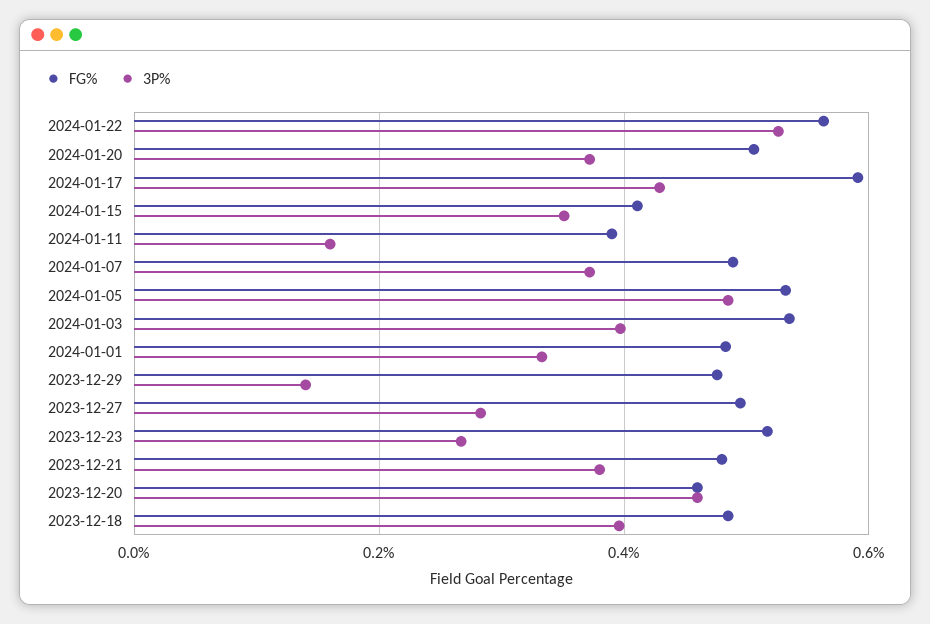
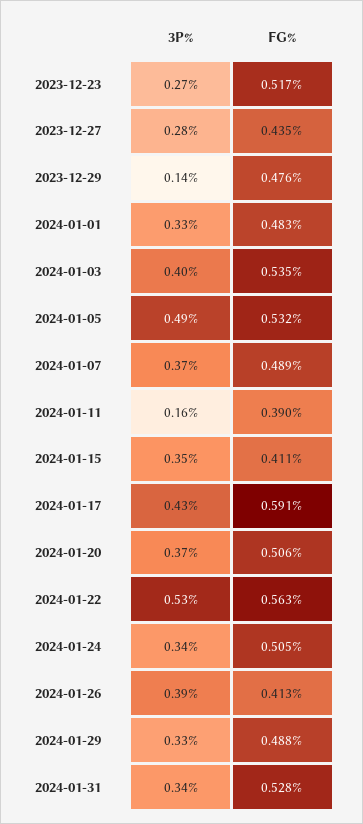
FG%, 2023-12-27: 0.5 -> 0.435
FG%, 2023-12-21: 0.48 -> none
3P%, 2023-12-21: 0.38 -> none
FG%, 2023-12-20: 0.46 -> none
3P%, 2023-12-20: 0.46 -> none
FG%, 2023-12-18: 0.48 -> none
3P%, 2023-12-18: 0.4 -> none
3P%, 2024-01-24: none -> 0.34
FG%, 2024-01-24: none -> 0.505
3P%, 2024-01-26: none -> 0.39
FG%, 2024-01-26: none -> 0.413
3P%, 2024-01-29: none -> 0.33
FG%, 2024-01-29: none -> 0.488
3P%, 2024-01-31: none -> 0.34
FG%, 2024-01-31: none -> 0.528

